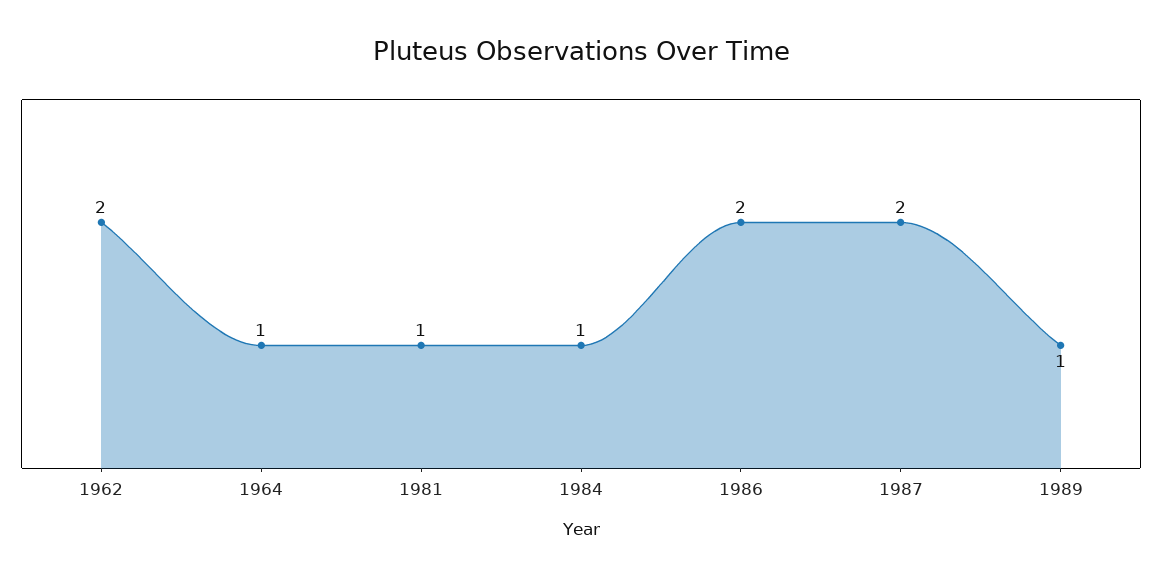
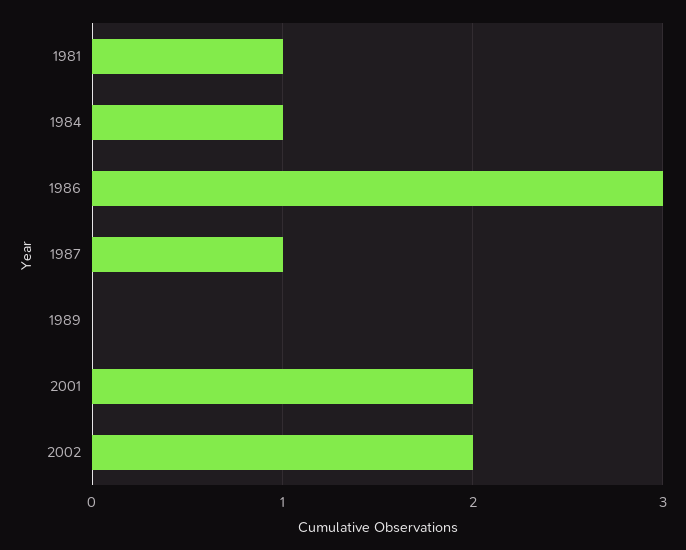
1962: 2 -> none
1964: 1 -> none
1986: 2 -> 3
1987: 2 -> 1
1989: 1 -> 0
2001: none -> 2
2002: none -> 2

